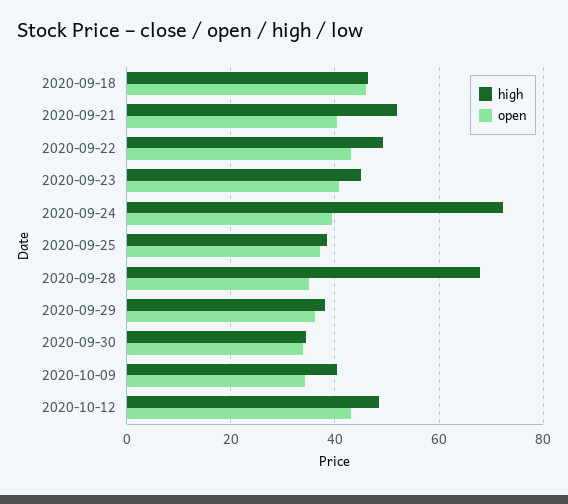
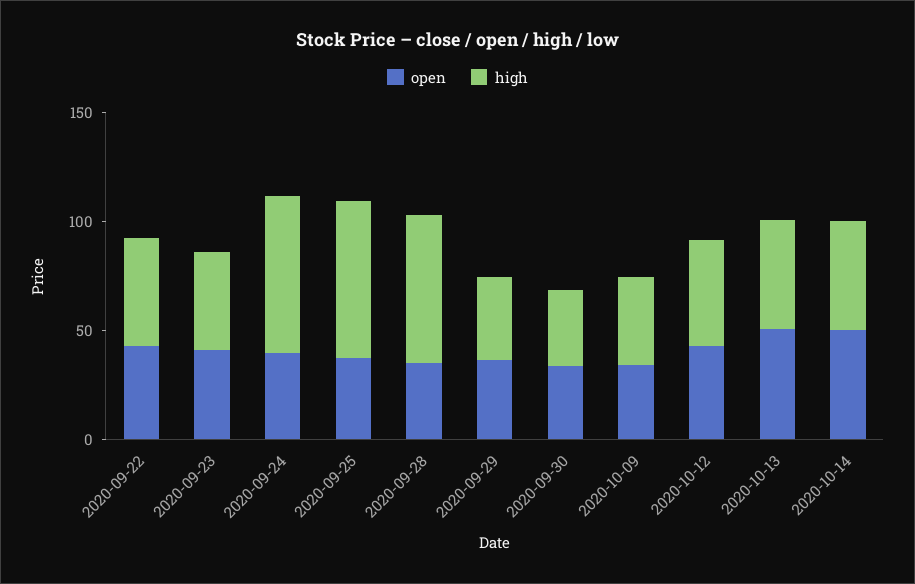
high, 2020-09-18: 46 -> none
open, 2020-09-18: 46 -> none
high, 2020-09-21: 52 -> none
open, 2020-09-21: 40 -> none
high, 2020-09-25: 38 -> 70
open, 2020-10-13: none -> 50
high, 2020-10-13: none -> 50
open, 2020-10-14: none -> 50
high, 2020-10-14: none -> 50

